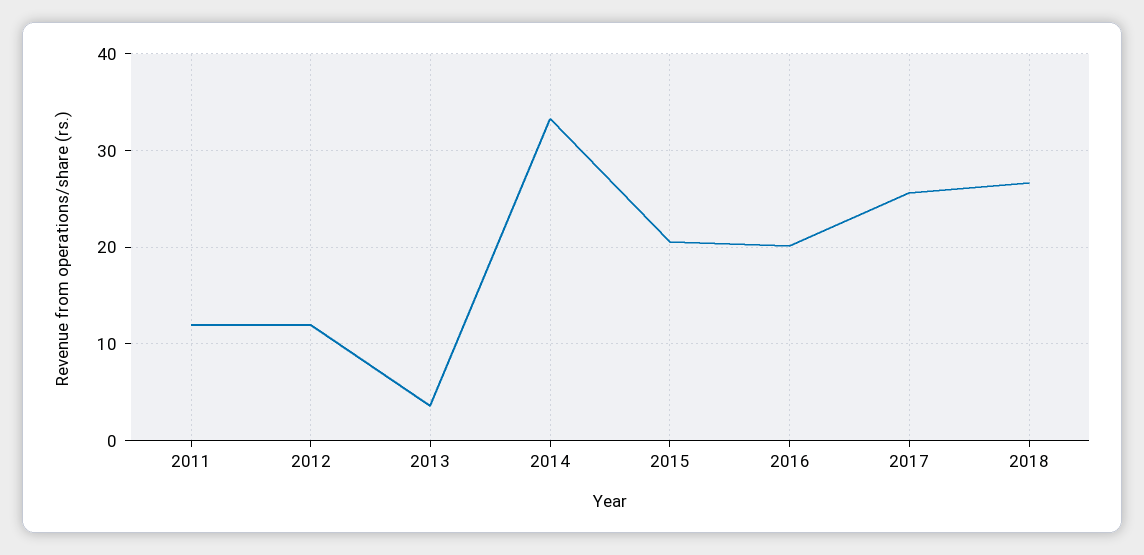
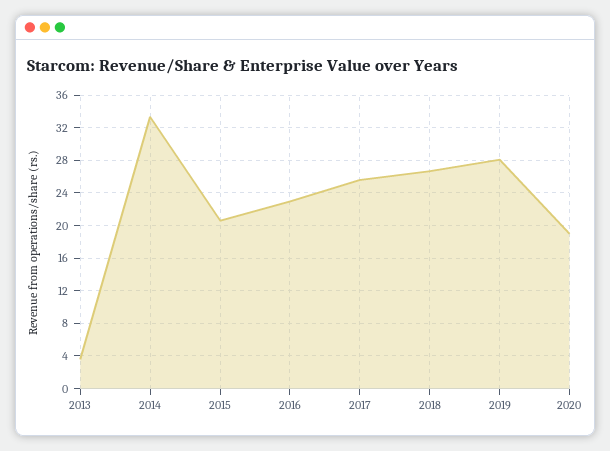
2011: 12 -> none
2012: 12 -> none
2016: 20 -> 23
2019: none -> 28
2020: none -> 19

